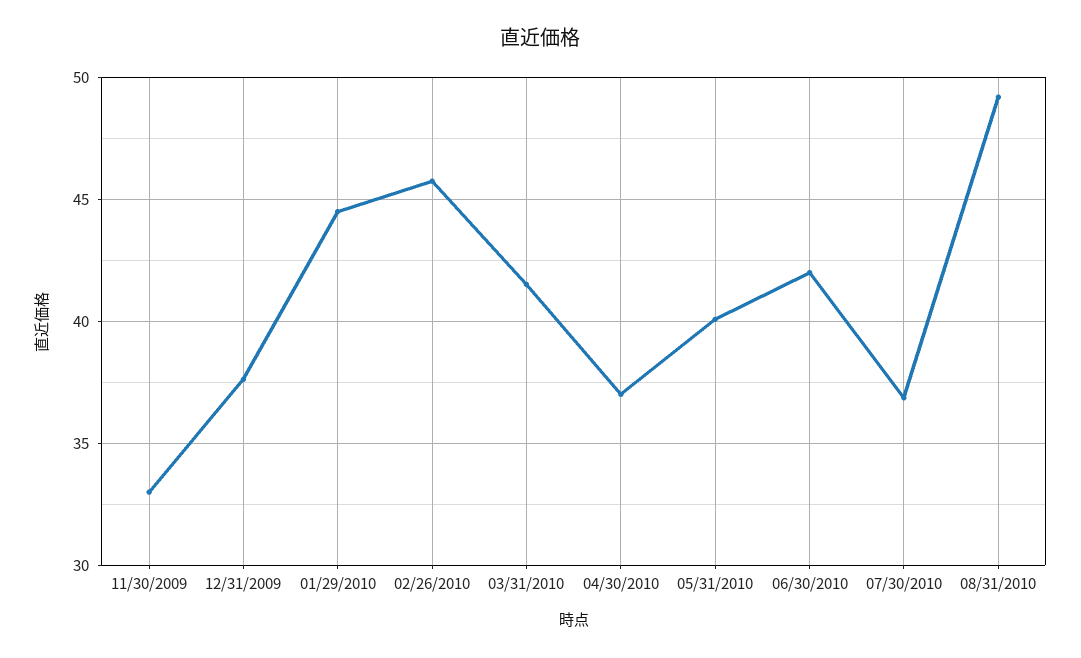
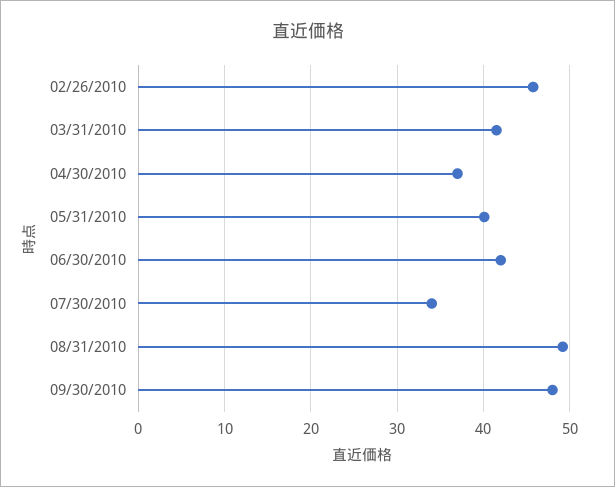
11/30/2009: 33 -> none
12/31/2009: 37.5 -> none
01/29/2010: 44.5 -> none
07/30/2010: 37 -> 34
09/30/2010: none -> 48

